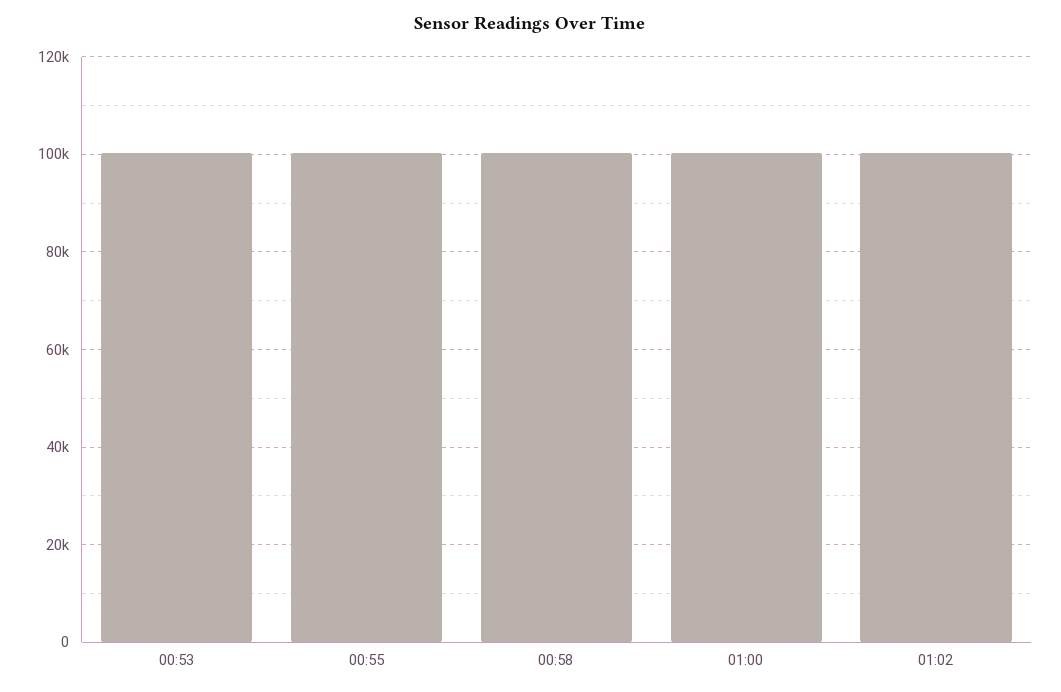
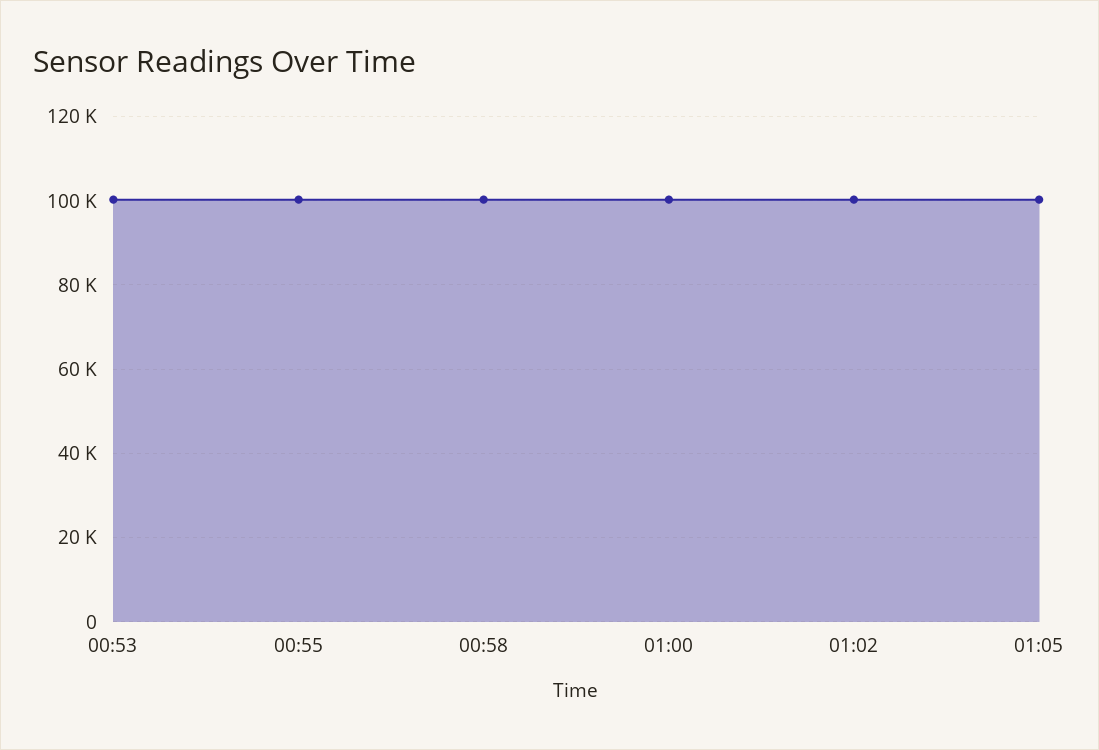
01:05: none -> 100000

